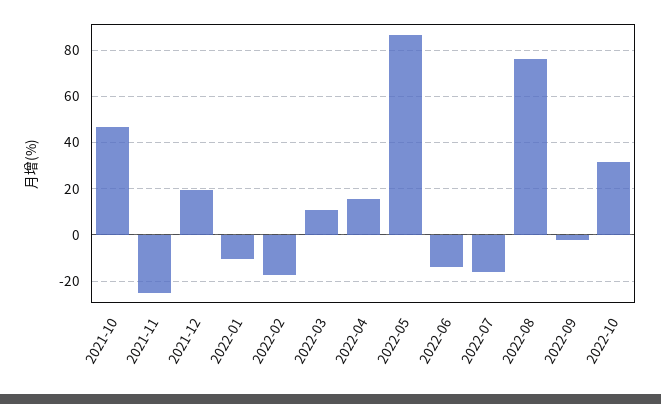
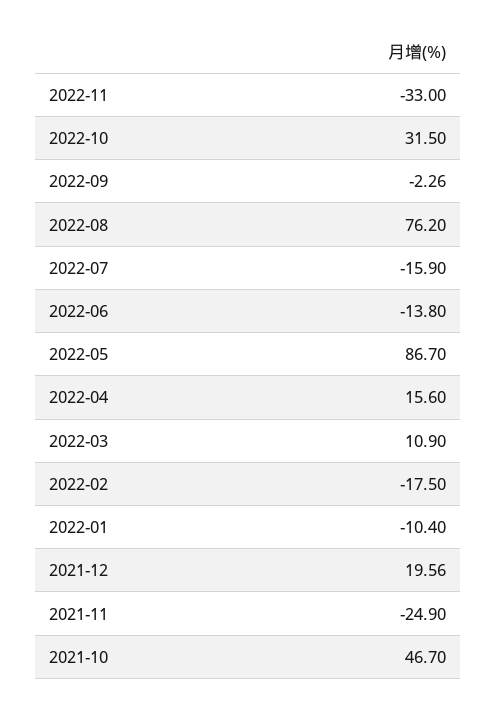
2022-11: none -> -33

